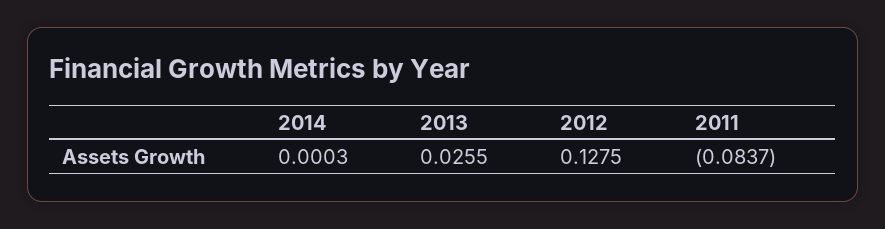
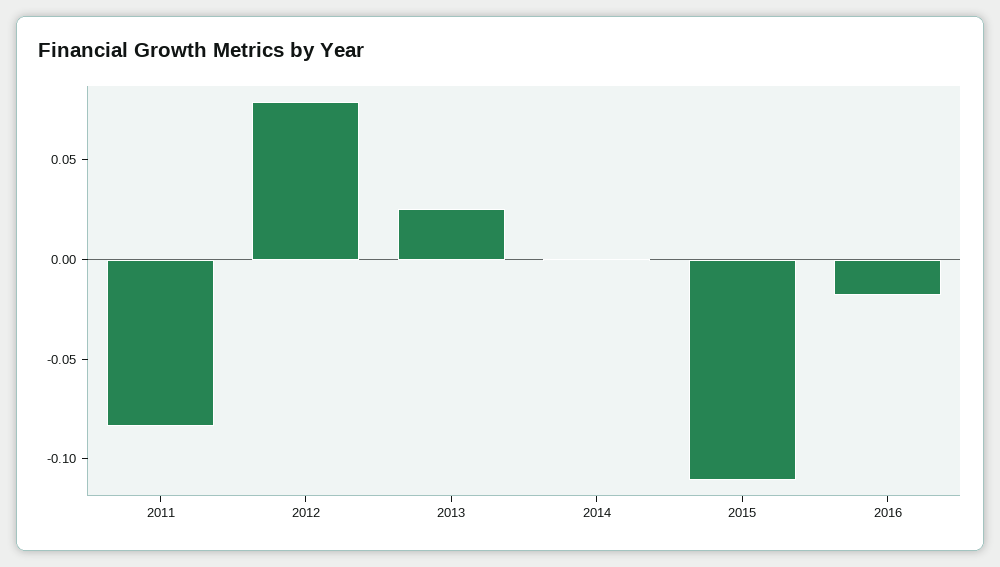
2012: 0.1275 -> 0.08
2015: none -> -0.11
2016: none -> -0.02

